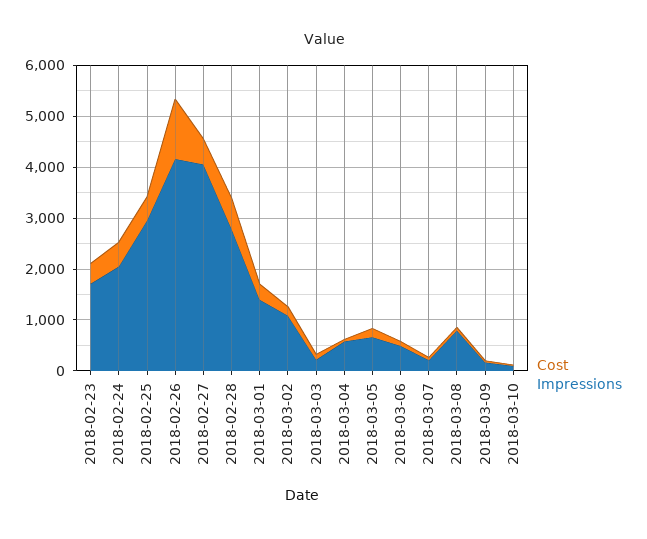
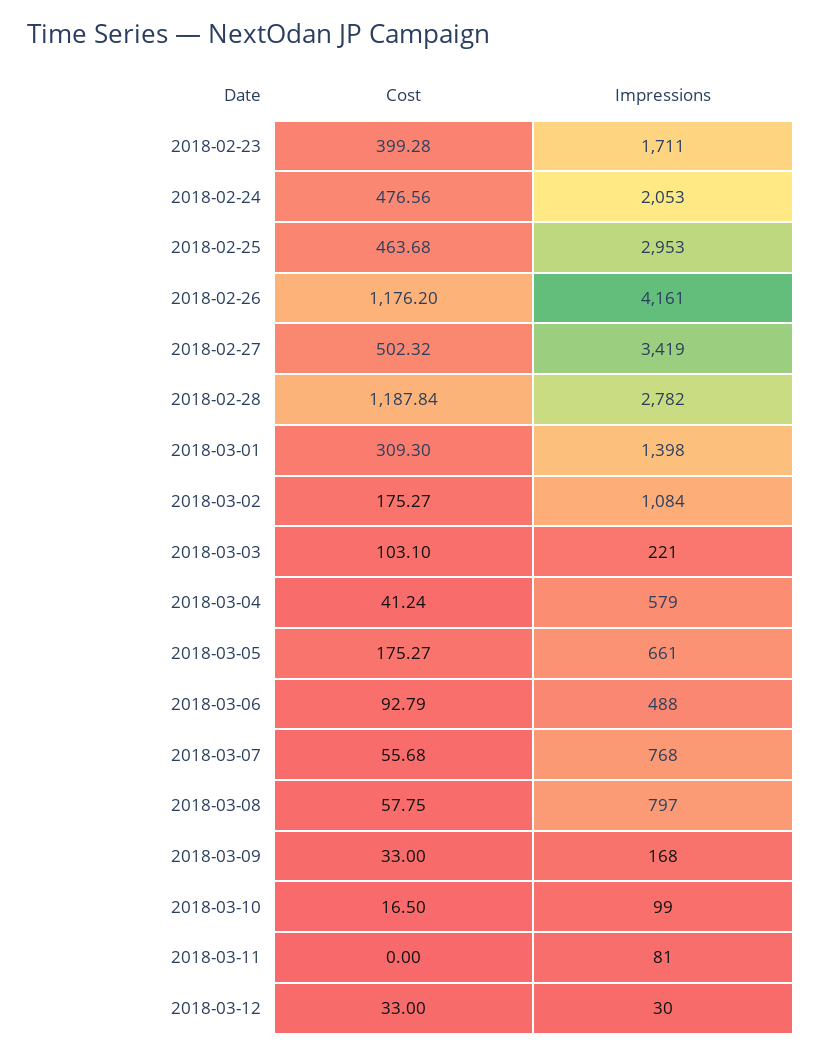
Impressions, 2018-02-27: 4000 -> 3419
Cost, 2018-02-28: 600 -> 1187.84
Impressions, 2018-03-07: 200 -> 768
Cost, 2018-03-11: none -> 0
Impressions, 2018-03-11: none -> 81
Cost, 2018-03-12: none -> 33
Impressions, 2018-03-12: none -> 30

